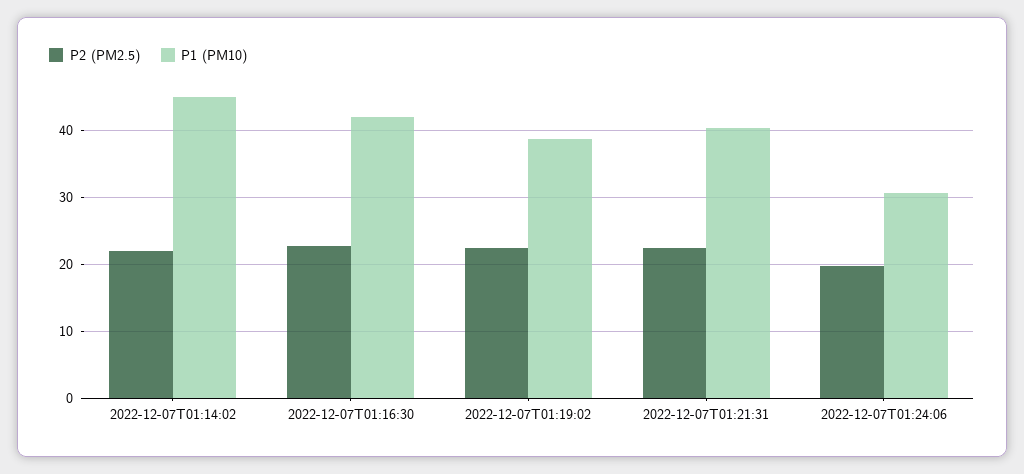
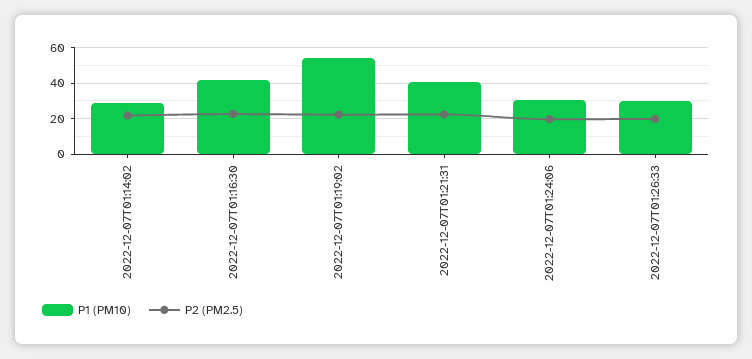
P1 (PM10), 2022-12-07T01:14:02: 45 -> 30
P1 (PM10), 2022-12-07T01:19:02: 39 -> 55
P1 (PM10), 2022-12-07T01:26:33: none -> 30
P2 (PM2.5), 2022-12-07T01:26:33: none -> 20

